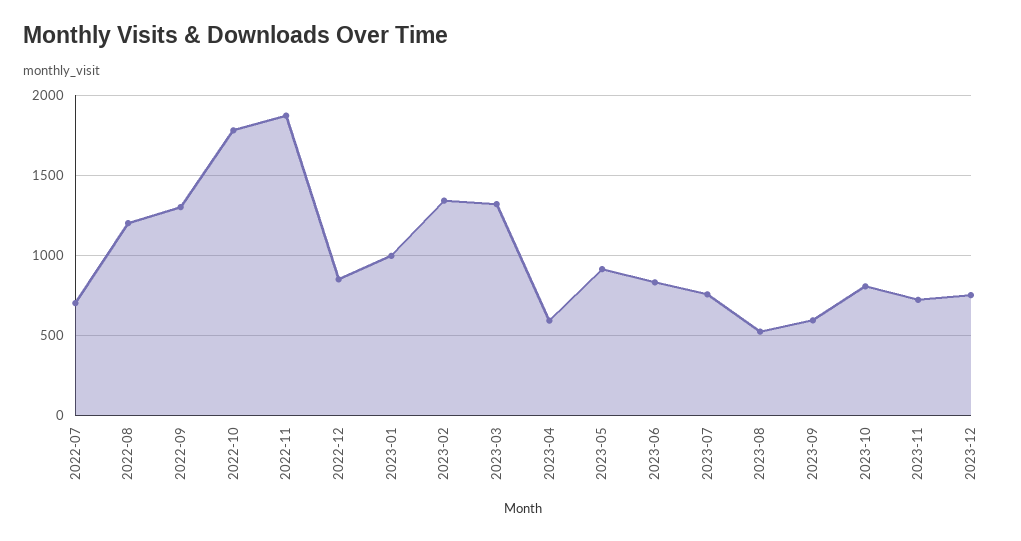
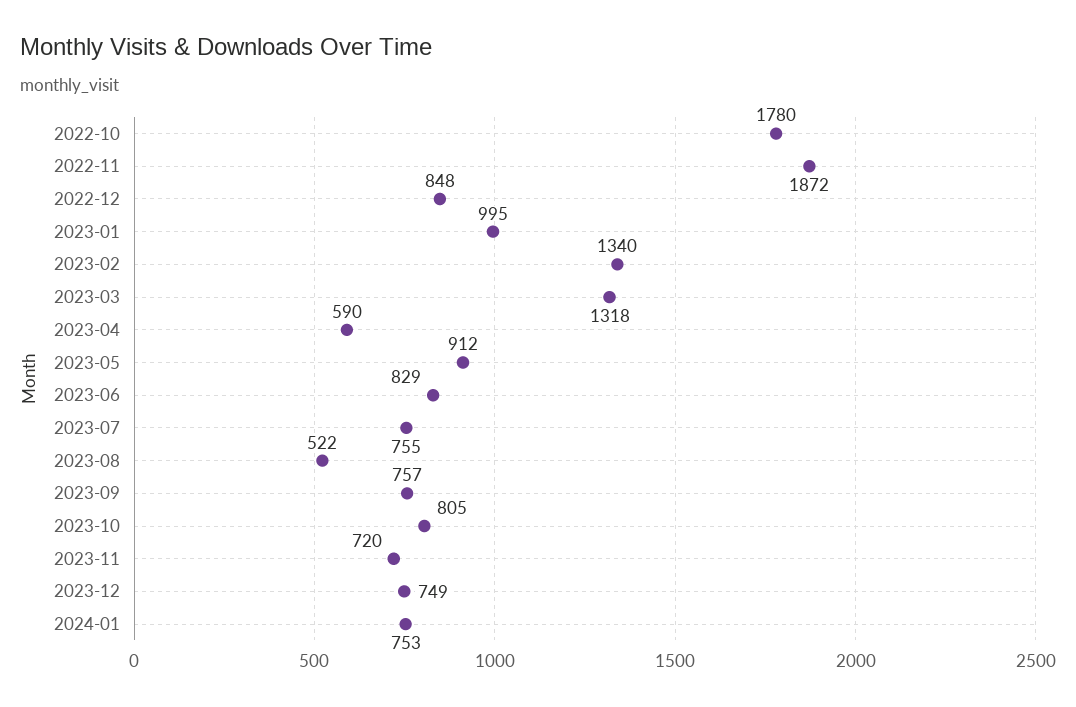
2022-07: 700 -> none
2022-08: 1200 -> none
2022-09: 1300 -> none
2023-09: 600 -> 757
2024-01: none -> 753

